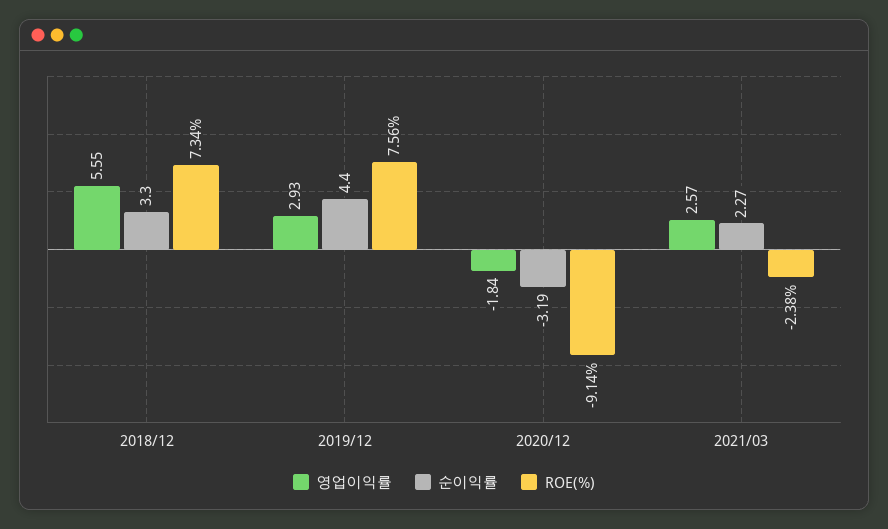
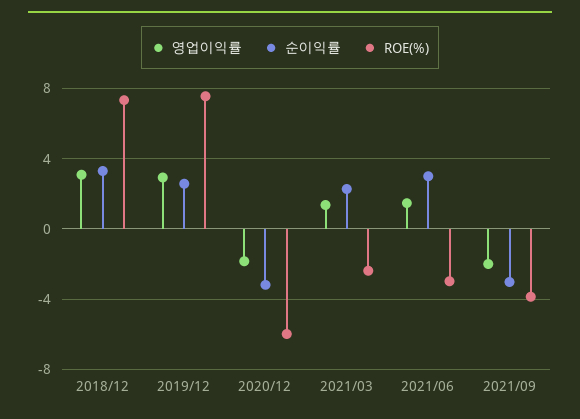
영업이익률, 2018/12: 5.55 -> 3
순이익률, 2019/12: 4.4 -> 2.5
ROE(%), 2020/12: -9.14 -> -6
영업이익률, 2021/03: 2.57 -> 1.5
영업이익률, 2021/06: none -> 1.5
순이익률, 2021/06: none -> 3
ROE(%), 2021/06: none -> -3
영업이익률, 2021/09: none -> -2
순이익률, 2021/09: none -> -3
ROE(%), 2021/09: none -> -4

